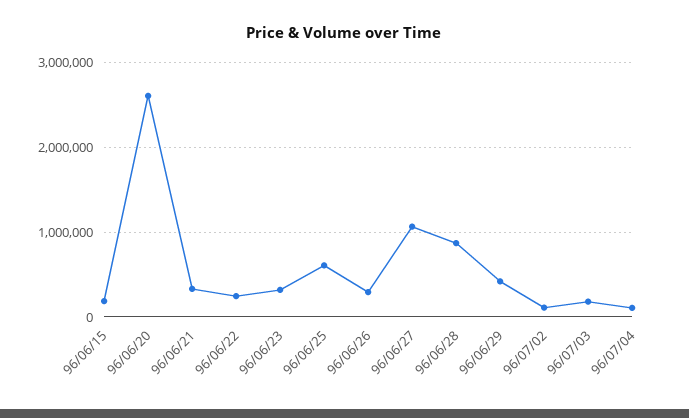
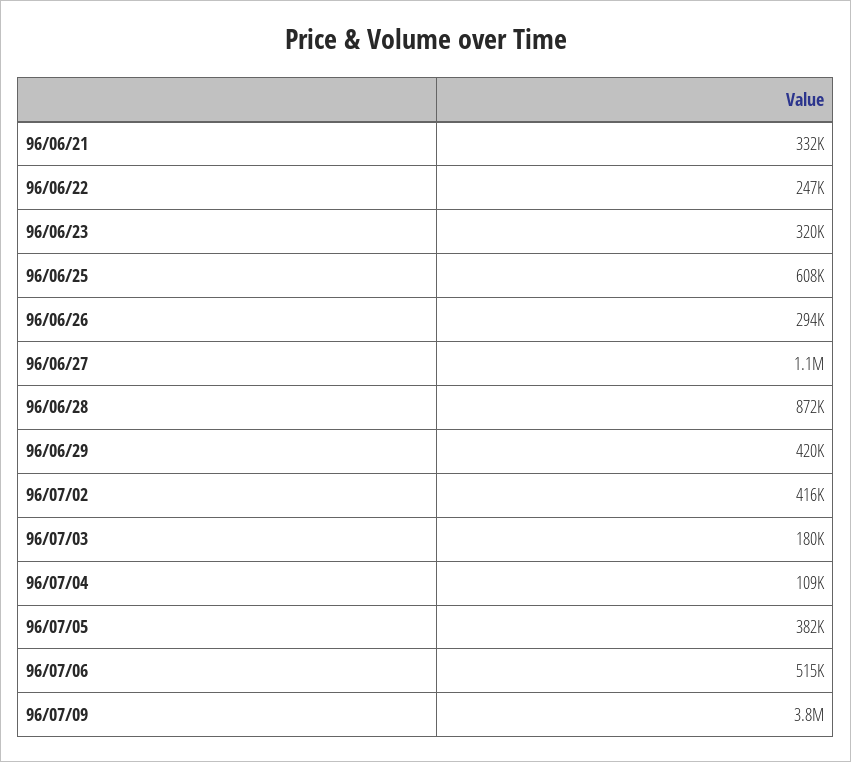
96/06/15: 200000 -> none
96/06/20: 2600000 -> none
96/07/02: 100000 -> 416000
96/07/05: none -> 382000
96/07/06: none -> 515000
96/07/09: none -> 3800000

